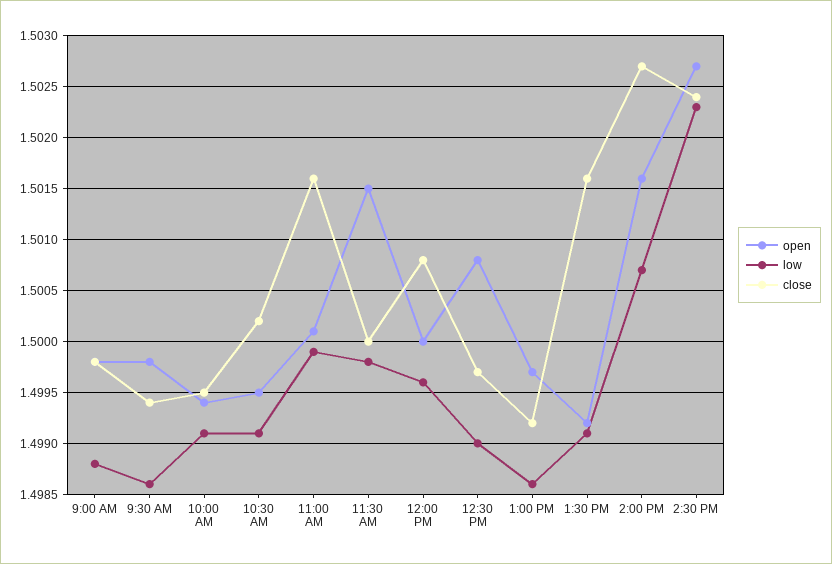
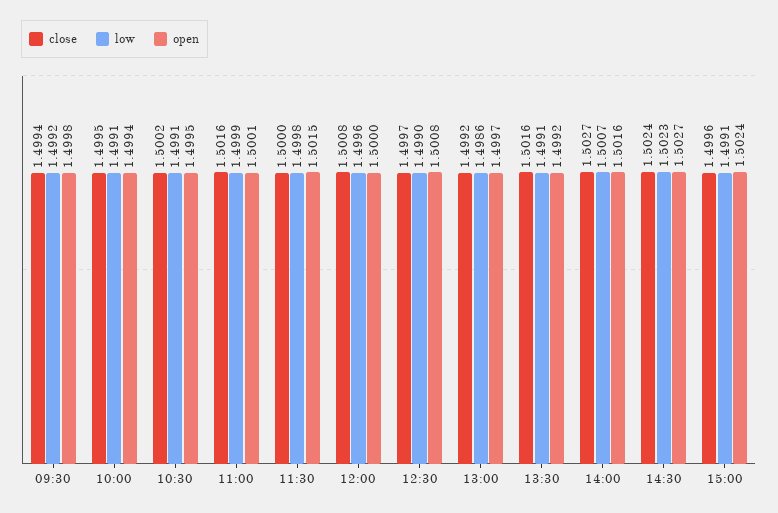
open, 9:00 AM: 1.4998 -> none
low, 9:00 AM: 1.4988 -> none
close, 9:00 AM: 1.4998 -> none
low, 9:30 AM: 1.4986 -> 1.4992
close, 15:00: none -> 1.4996
low, 15:00: none -> 1.4991
open, 15:00: none -> 1.5024

